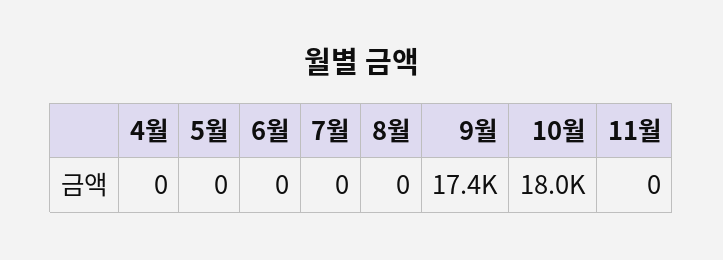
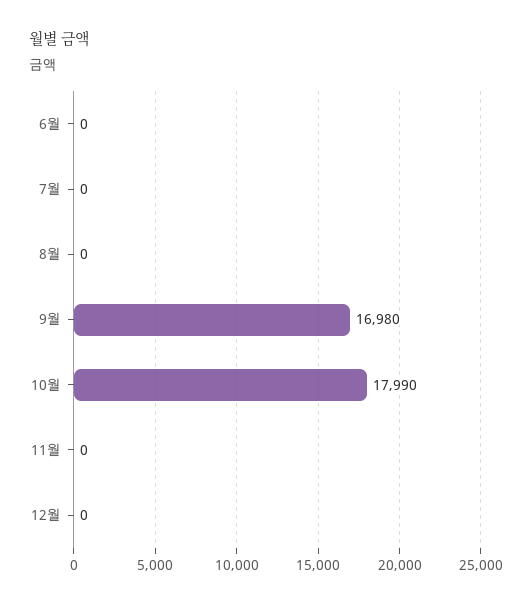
4월: 0 -> none
5월: 0 -> none
9월: 17400 -> 16980
12월: none -> 0

